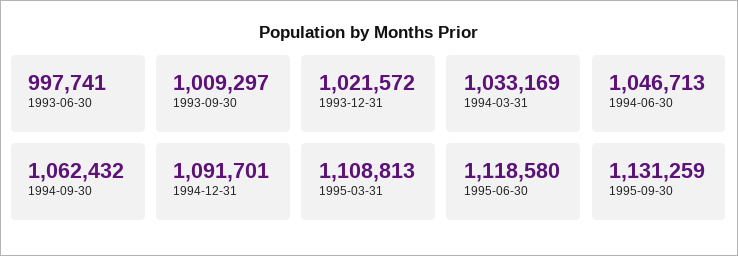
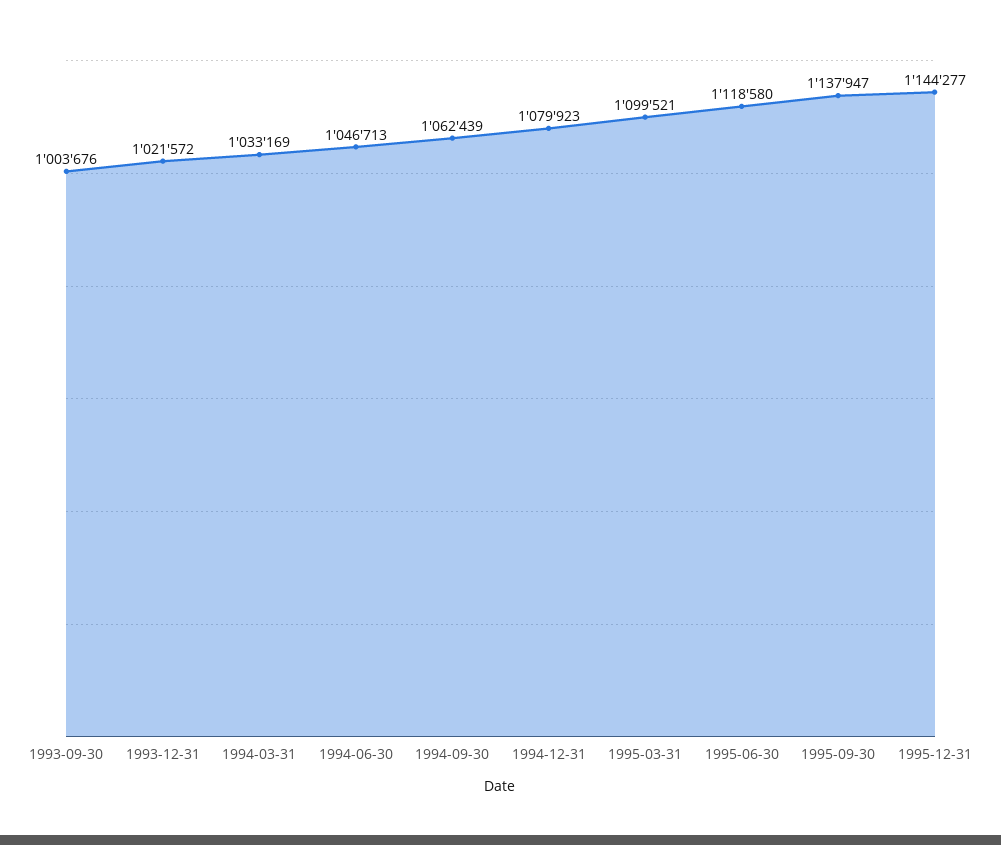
1993-06-30: 997741 -> none
1993-09-30: 1009297 -> 1003676
1994-09-30: 1062432 -> 1062439
1994-12-31: 1091701 -> 1079923
1995-03-31: 1108813 -> 1099521
1995-09-30: 1131259 -> 1137947
1995-12-31: none -> 1144277

